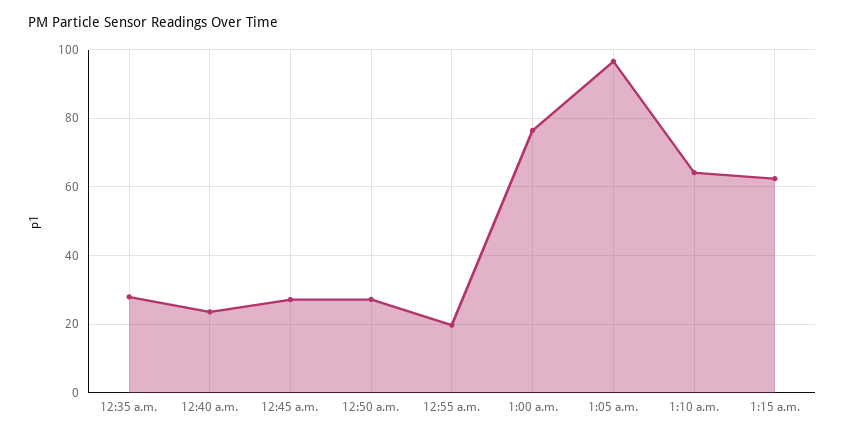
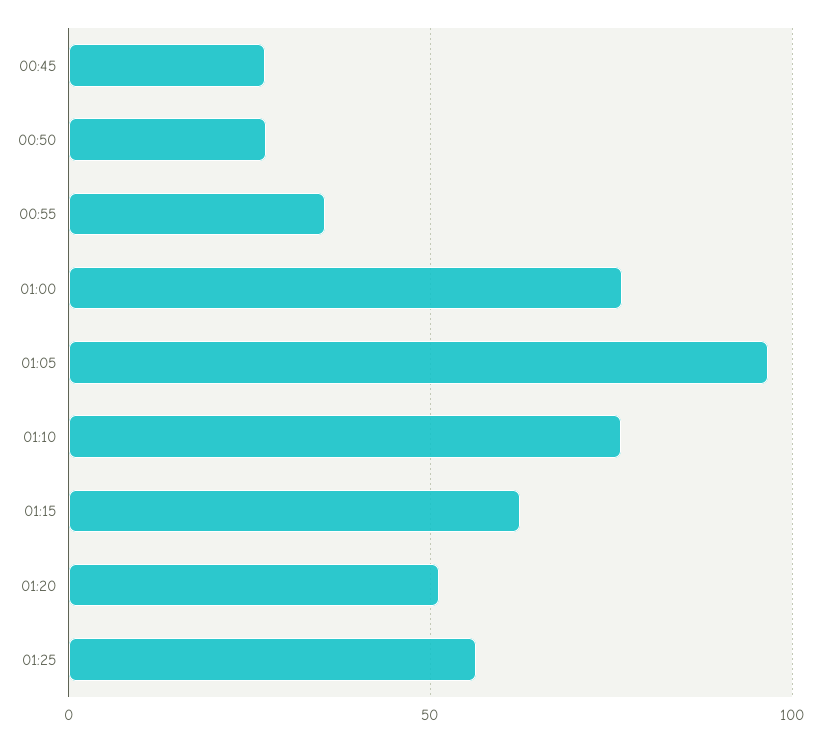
12:35 a.m.: 28 -> none
12:40 a.m.: 24 -> none
12:55 a.m.: 20 -> 35
1:10 a.m.: 64 -> 75
01:20: none -> 50
01:25: none -> 55

